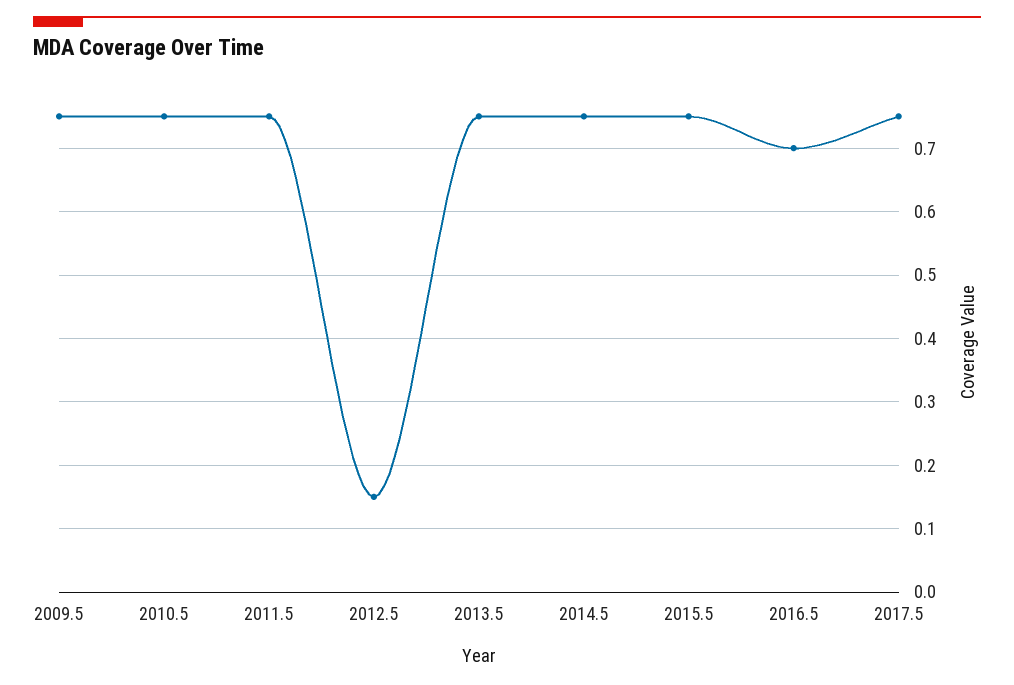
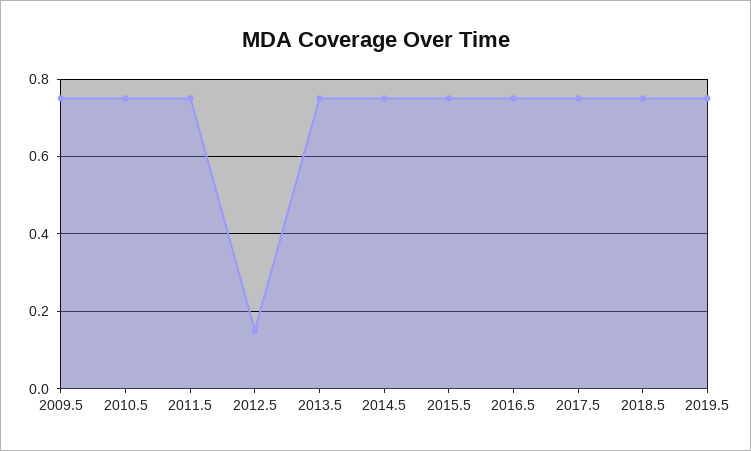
2016.5: 0.7 -> 0.75
2018.5: none -> 0.75
2019.5: none -> 0.75

